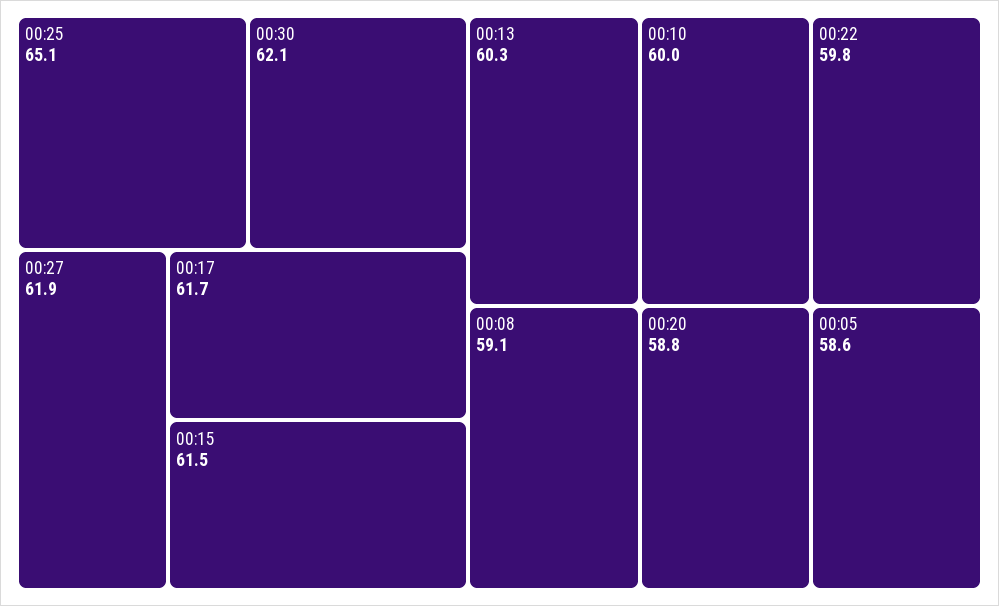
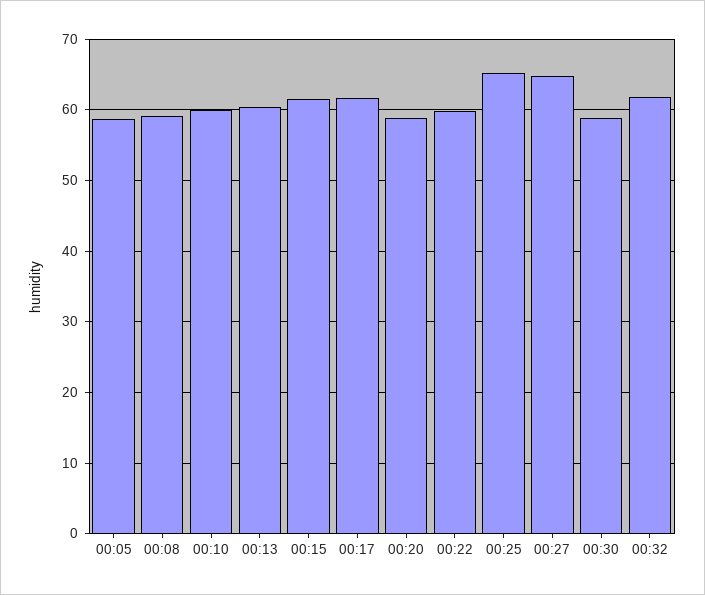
00:30: 62.1 -> 59
00:27: 61.9 -> 65
00:32: none -> 62

